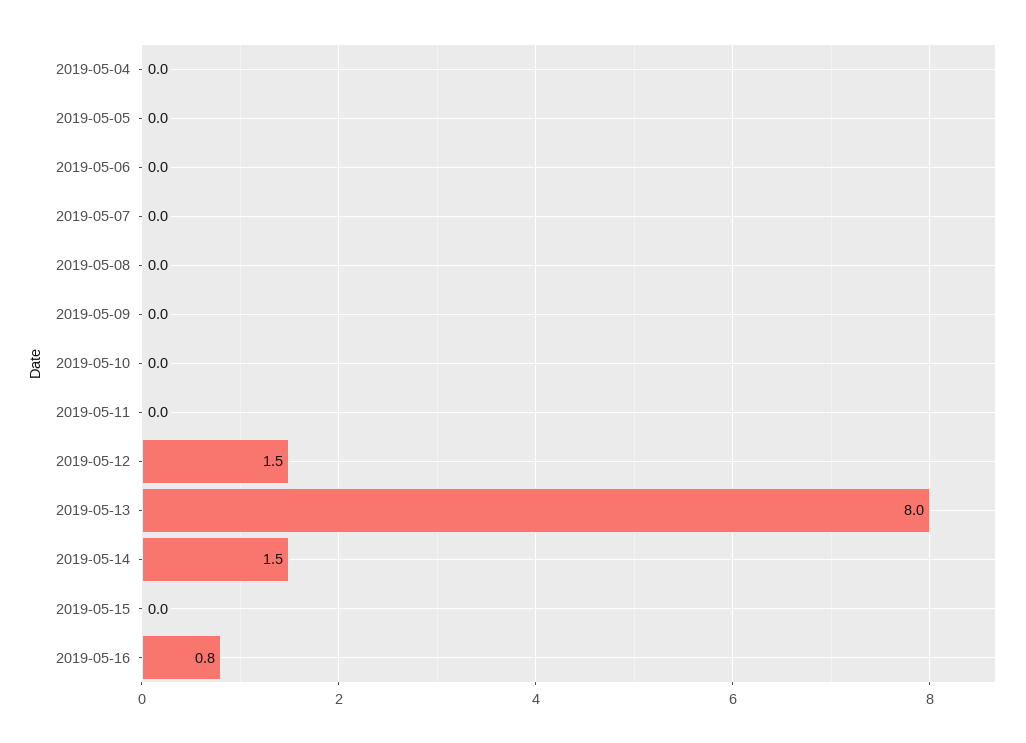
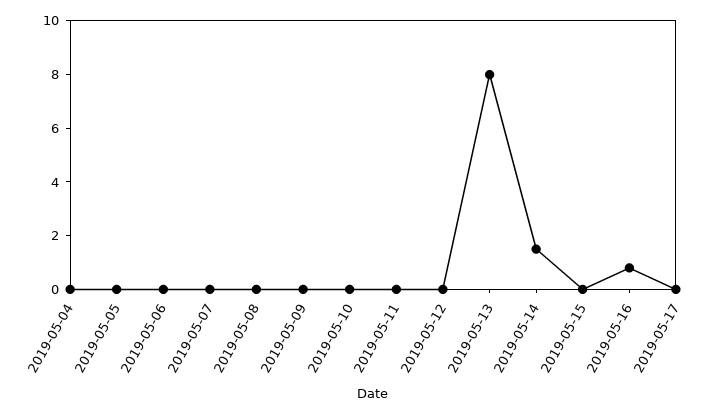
2019-05-12: 1.5 -> 0
2019-05-17: none -> 0

